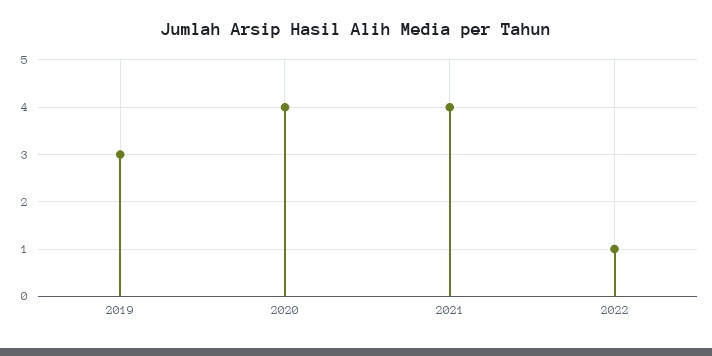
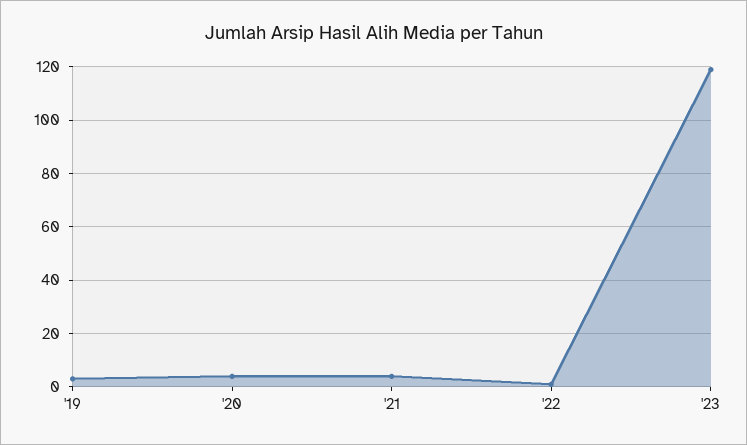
'23: none -> 120

